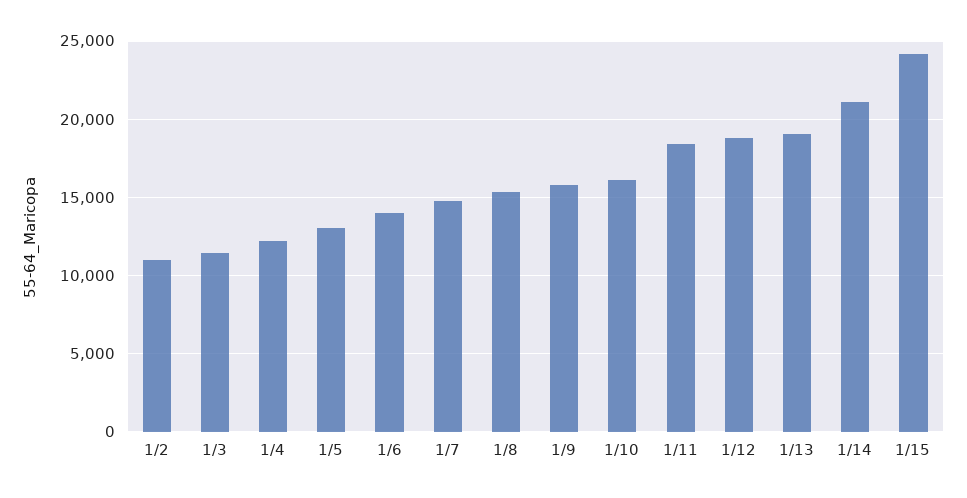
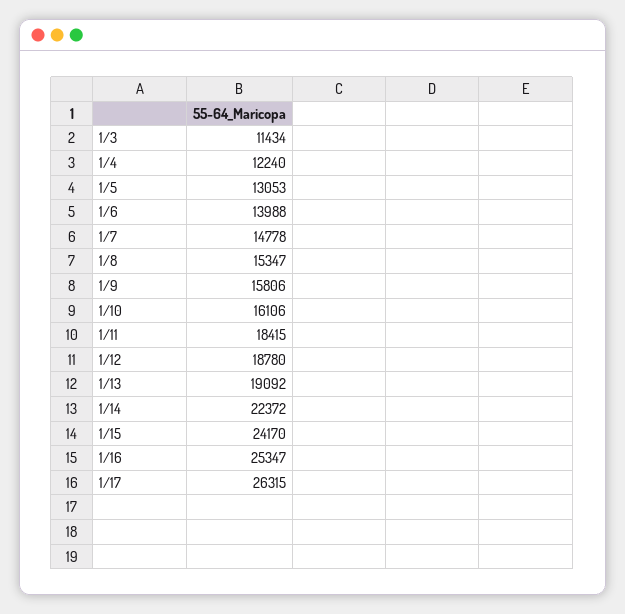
1/2: 11000 -> none
1/14: 21000 -> 22372
1/16: none -> 25347
1/17: none -> 26315

